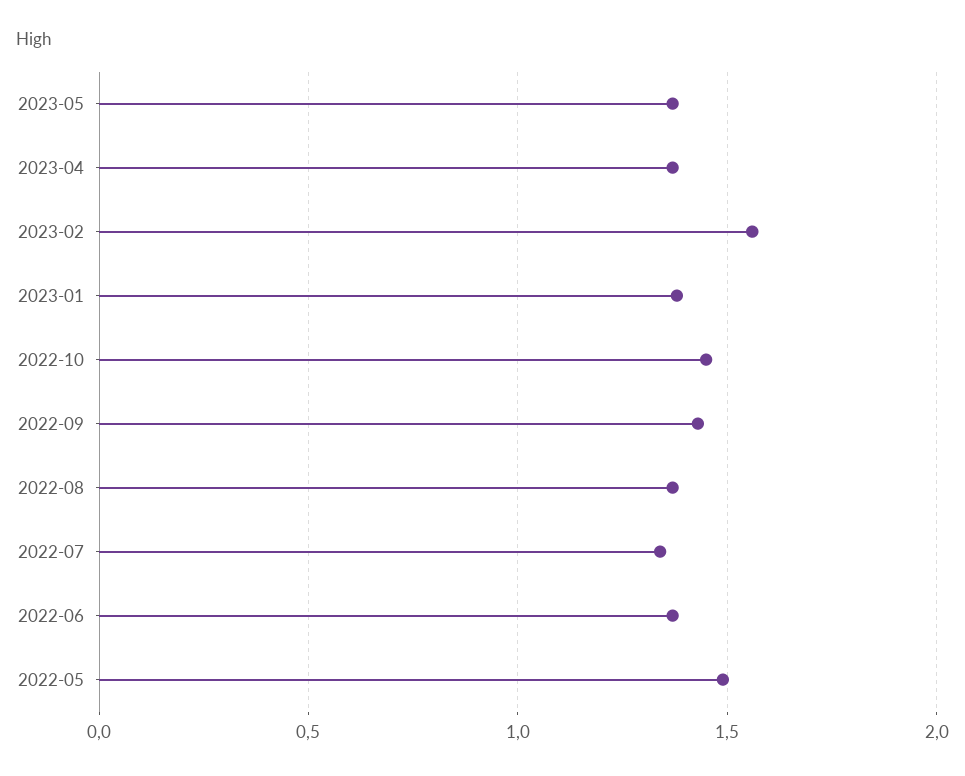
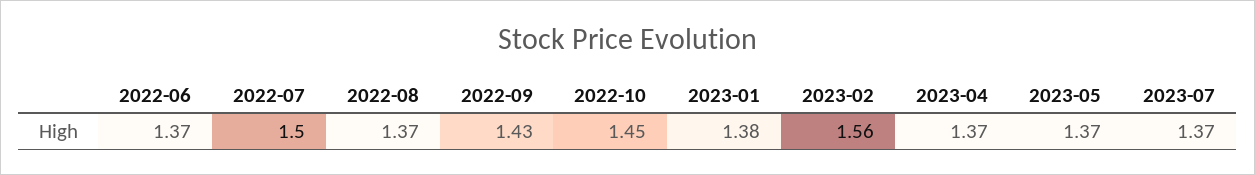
2022-07: 1.35 -> 1.5
2022-05: 1.5 -> none
2023-07: none -> 1.37

